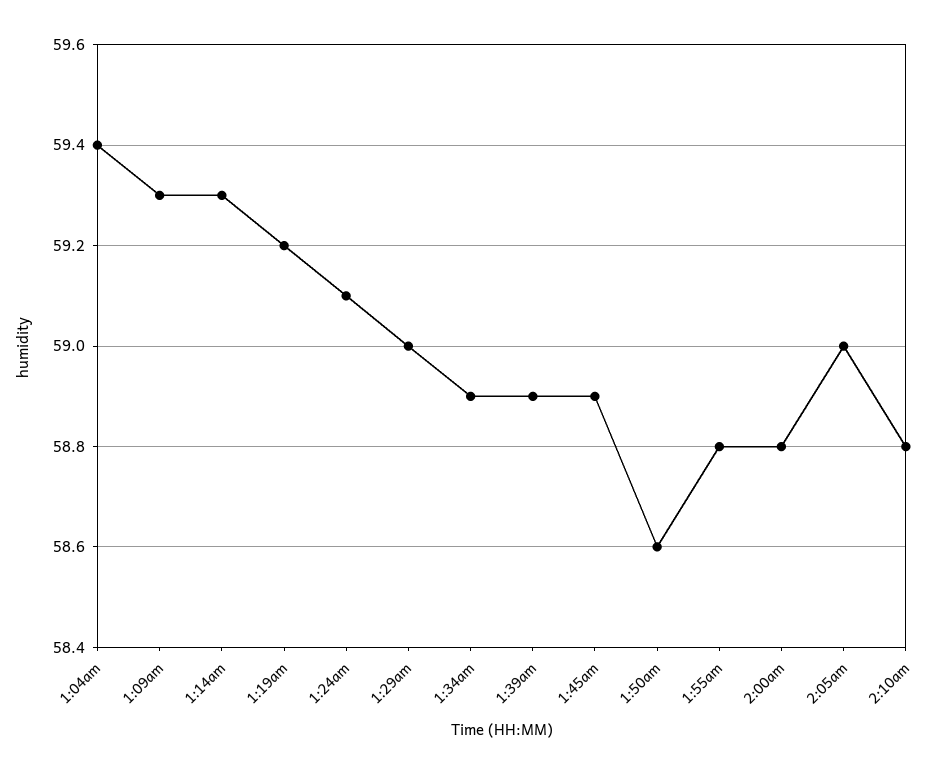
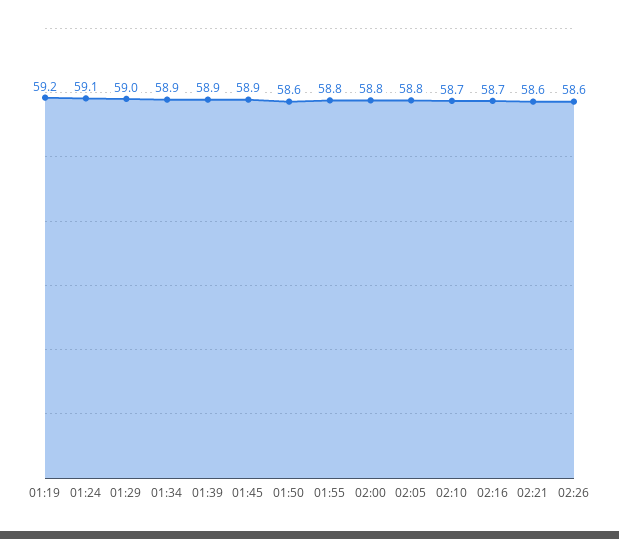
1:04am: 59.4 -> none
1:09am: 59.3 -> none
1:14am: 59.3 -> none
2:05am: 59 -> 58.8
2:10am: 58.8 -> 58.7
02:16: none -> 58.7
02:21: none -> 58.6
02:26: none -> 58.6

